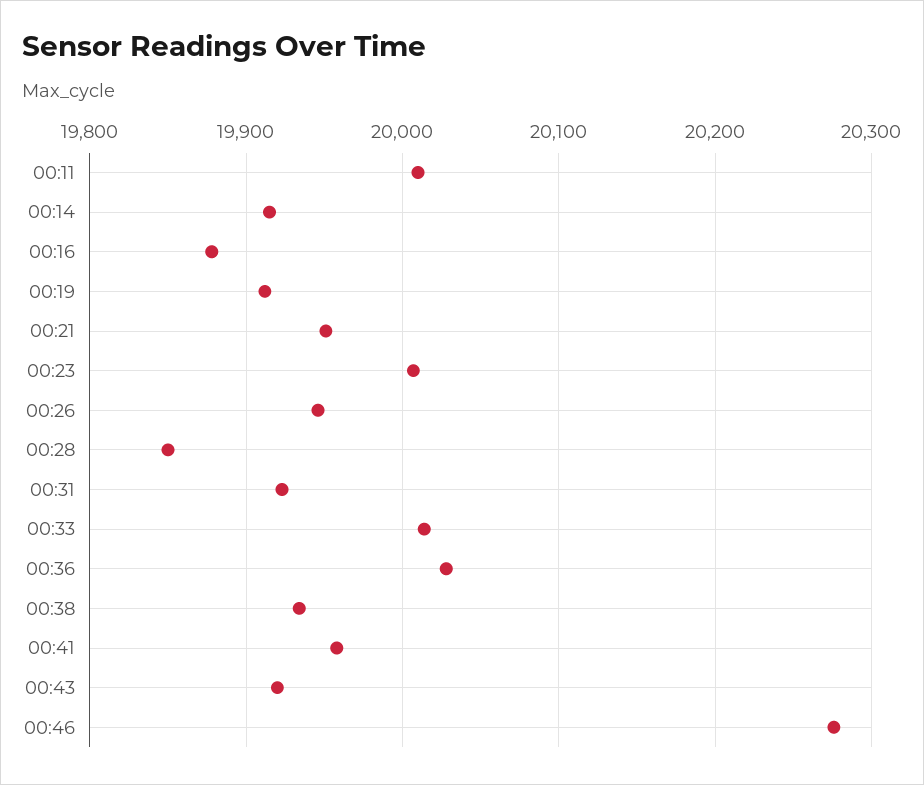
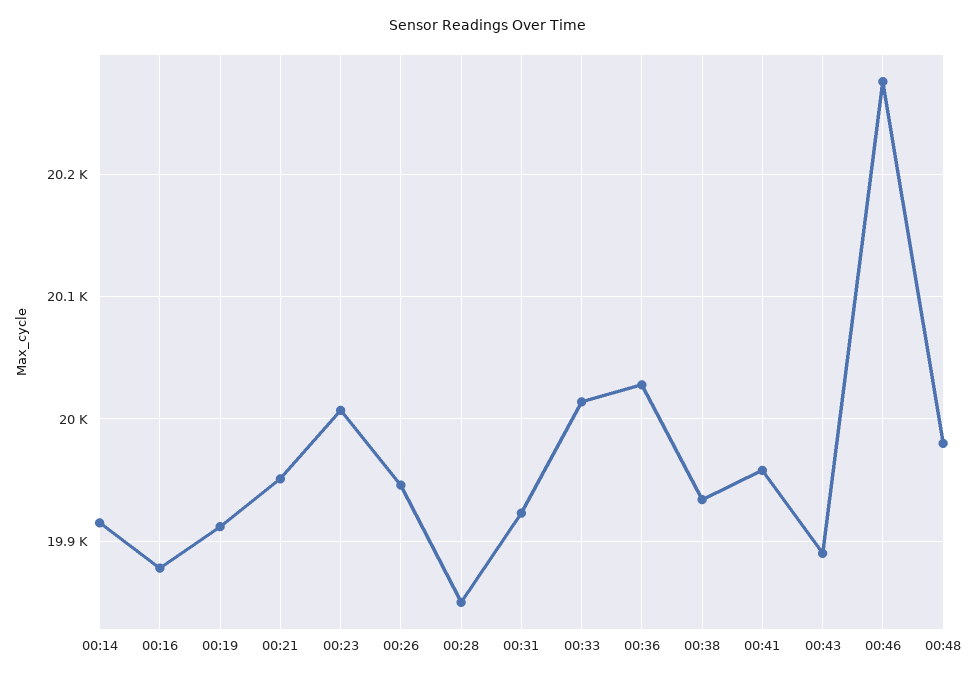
00:11: 20010 -> none
00:43: 19920 -> 19890
00:48: none -> 19980

